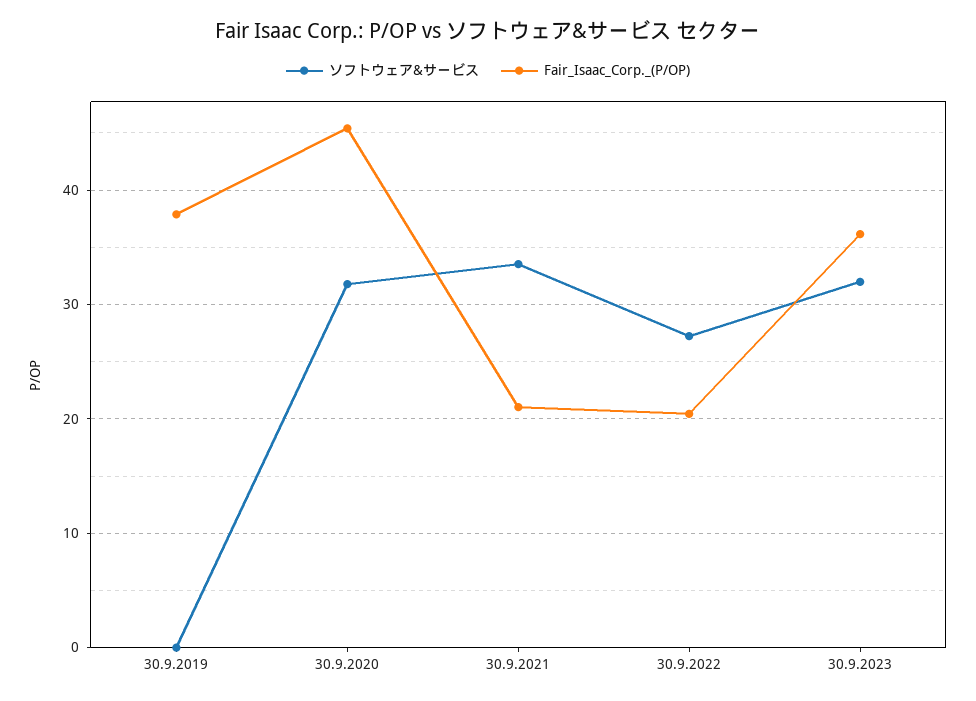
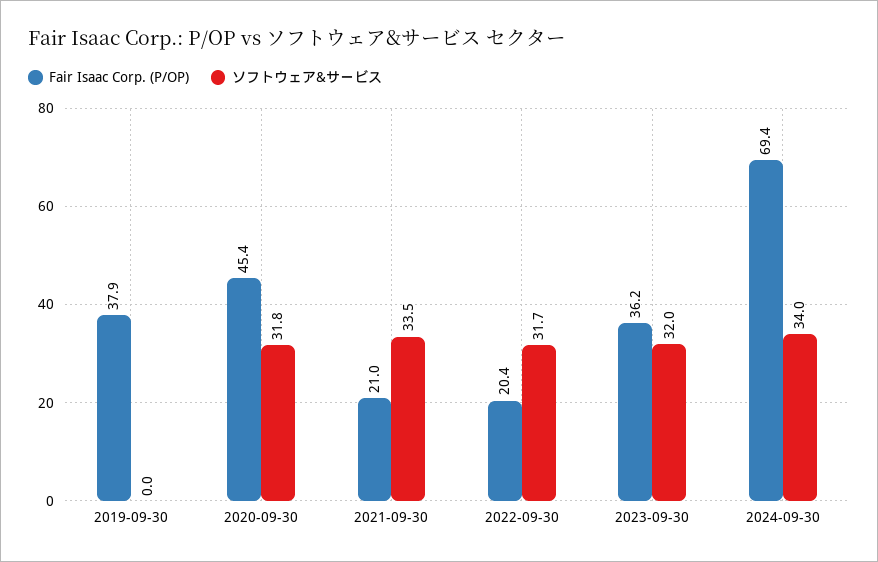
ソフトウェア&サービス, 30.9.2022: 27 -> 31.7
Fair_Isaac_Corp._(P/OP), 2024-09-30: none -> 69.4
ソフトウェア&サービス, 2024-09-30: none -> 34

